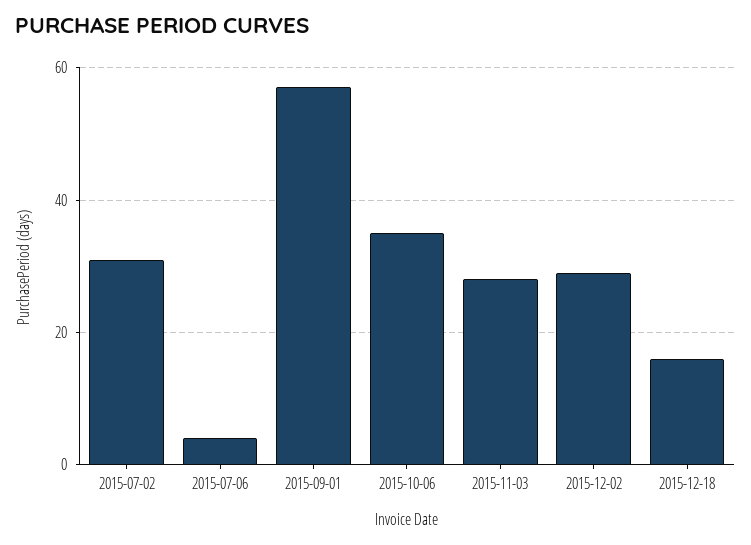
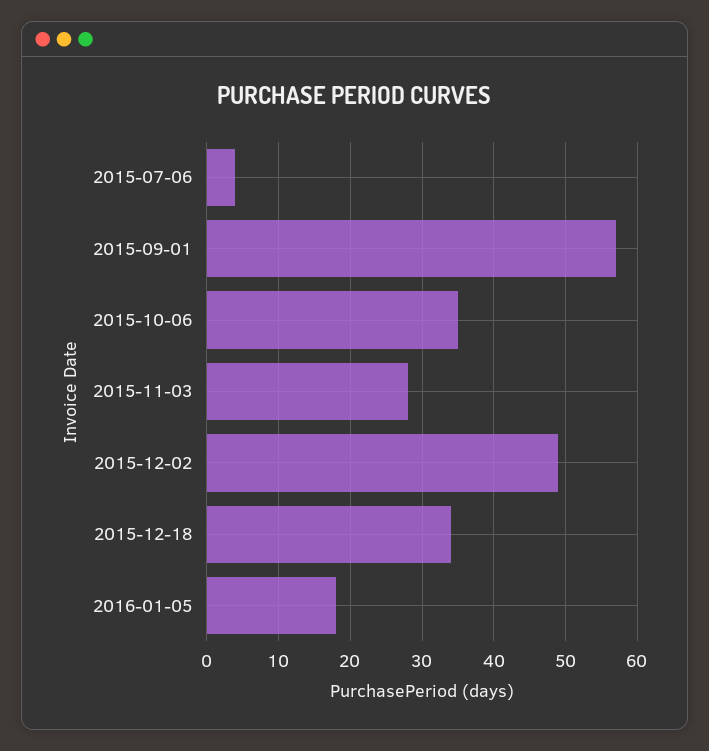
2015-07-02: 30 -> none
2015-12-02: 30 -> 49
2015-12-18: 15 -> 34
2016-01-05: none -> 18

